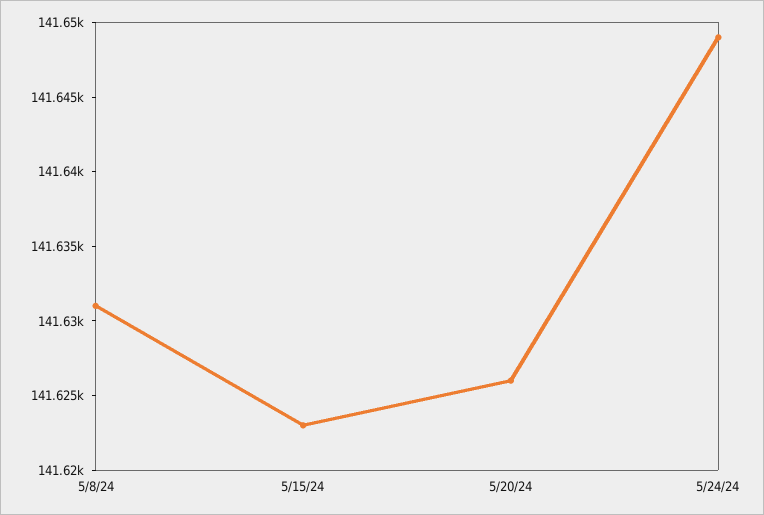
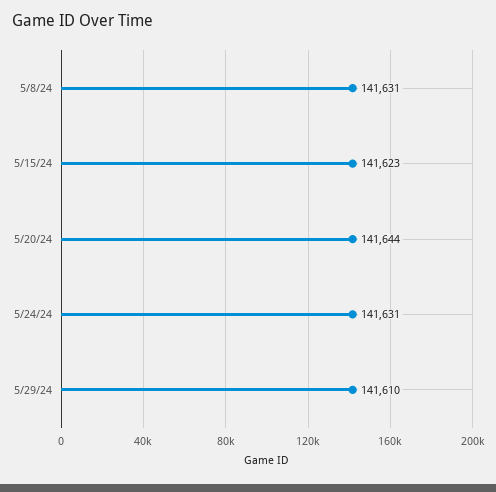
5/20/24: 141626 -> 141644
5/24/24: 141649 -> 141631
5/29/24: none -> 141610

